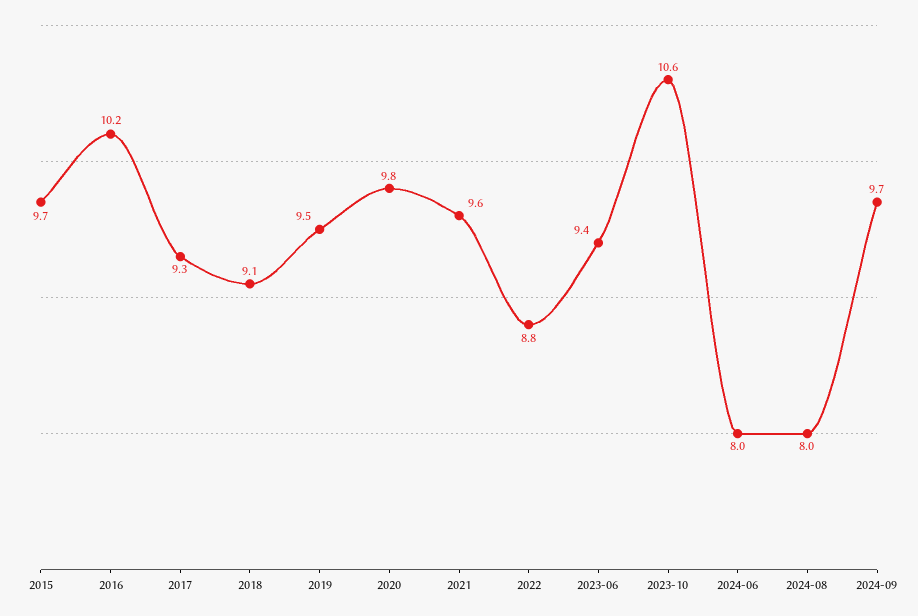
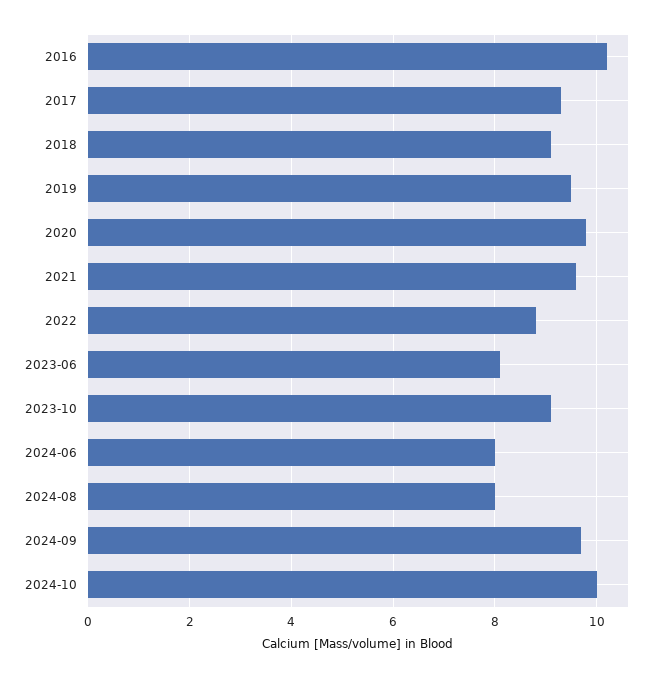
2015: 9.7 -> none
2023-06: 9.4 -> 8
2023-10: 10.6 -> 9
2024-10: none -> 10

